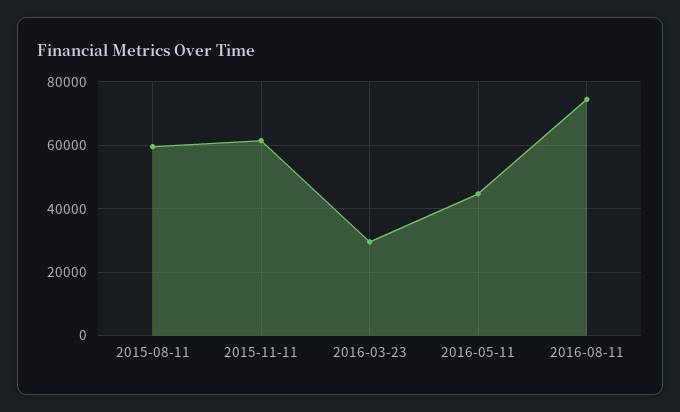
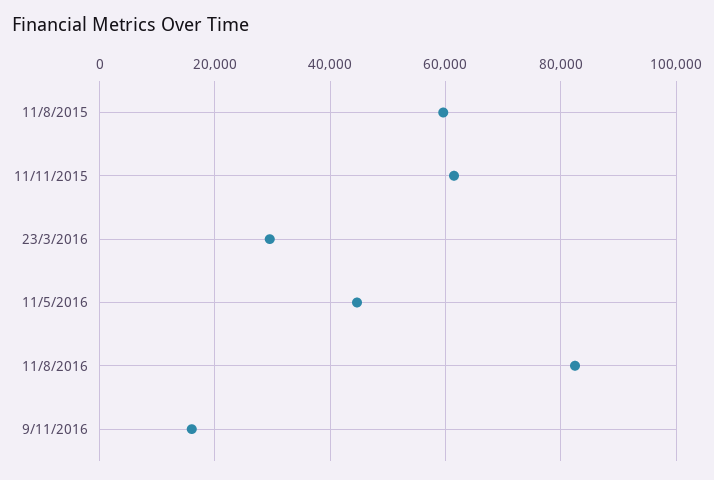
2016-08-11: 74000 -> 82000
9/11/2016: none -> 16000

